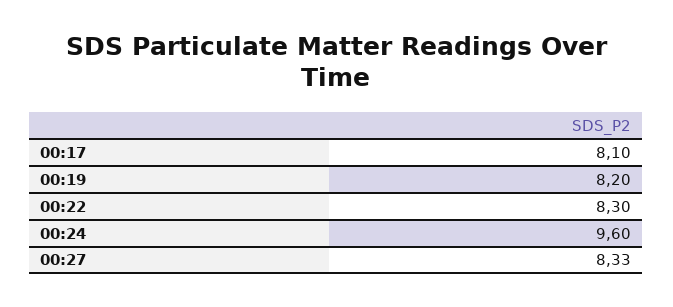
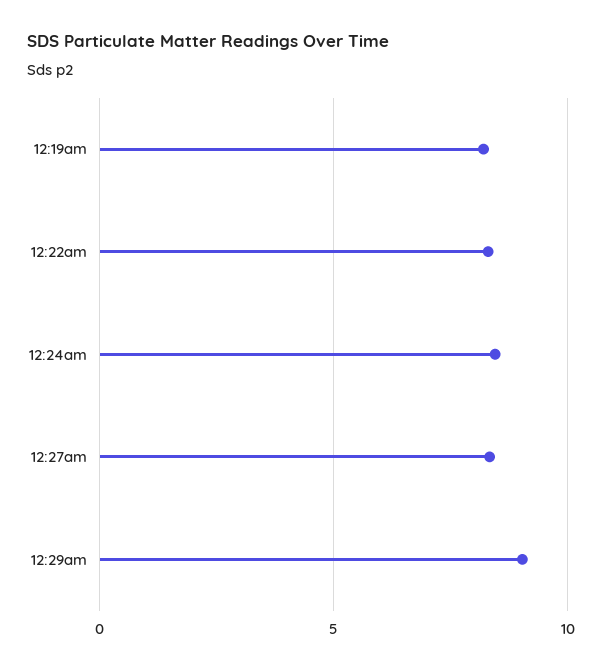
00:17: 8.1 -> none
00:24: 9.6 -> 8.5
12:29am: none -> 9

